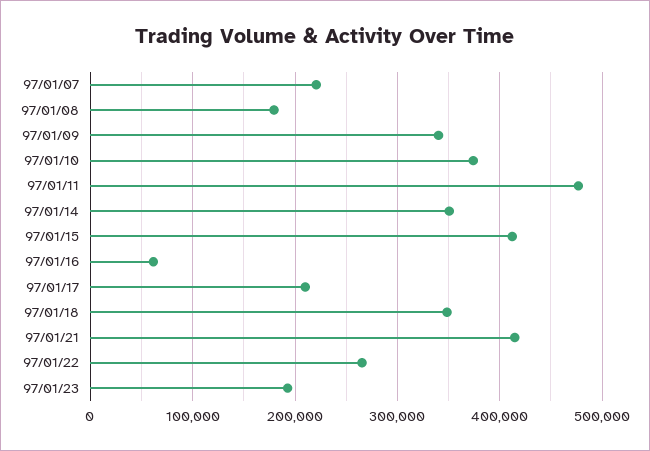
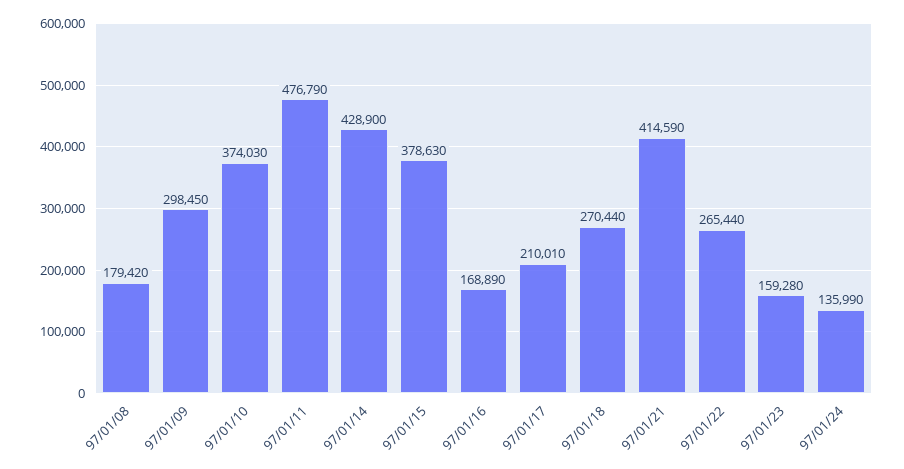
97/01/07: 220000 -> none
97/01/09: 340000 -> 298450
97/01/14: 350000 -> 428900
97/01/15: 410000 -> 378630
97/01/16: 60000 -> 168890
97/01/18: 350000 -> 270440
97/01/23: 190000 -> 159280
97/01/24: none -> 135990

